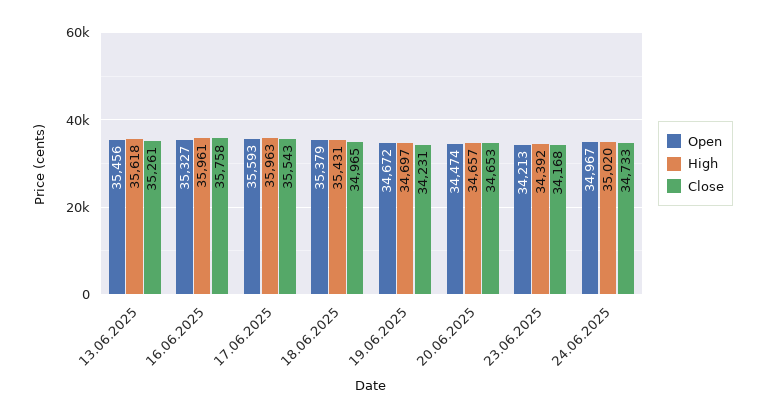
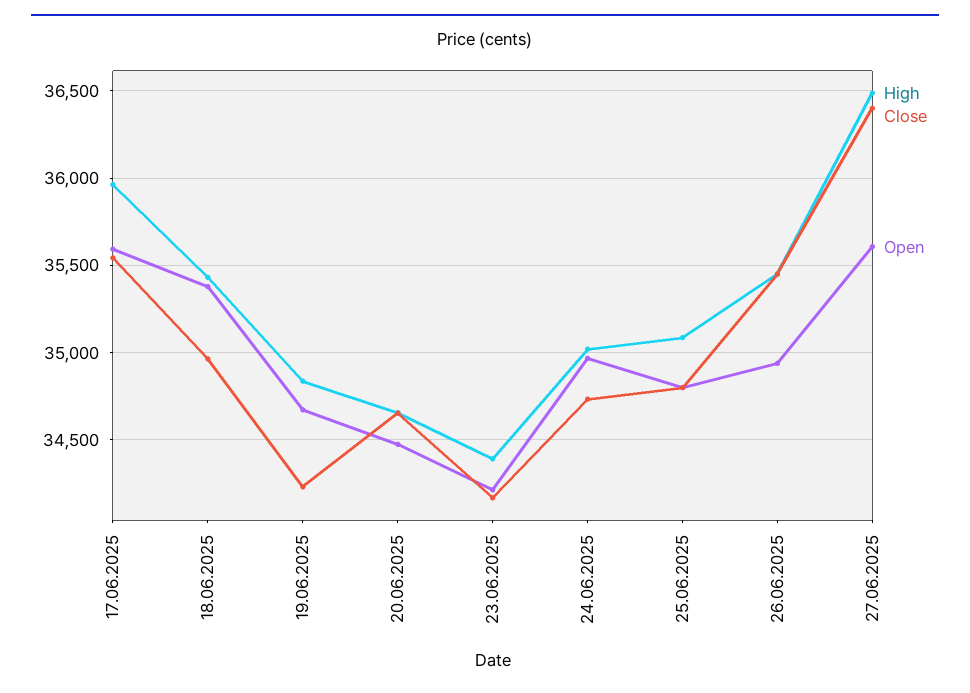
Open, 13.06.2025: 35456 -> none
High, 13.06.2025: 35618 -> none
Close, 13.06.2025: 35261 -> none
Open, 16.06.2025: 35327 -> none
High, 16.06.2025: 35961 -> none
Close, 16.06.2025: 35758 -> none
High, 19.06.2025: 34697 -> 34850
High, 25.06.2025: none -> 35100
Close, 25.06.2025: none -> 34800
Open, 25.06.2025: none -> 34800
High, 26.06.2025: none -> 35450
Close, 26.06.2025: none -> 35450
Open, 26.06.2025: none -> 34950
High, 27.06.2025: none -> 36500
Close, 27.06.2025: none -> 36400
Open, 27.06.2025: none -> 35600

